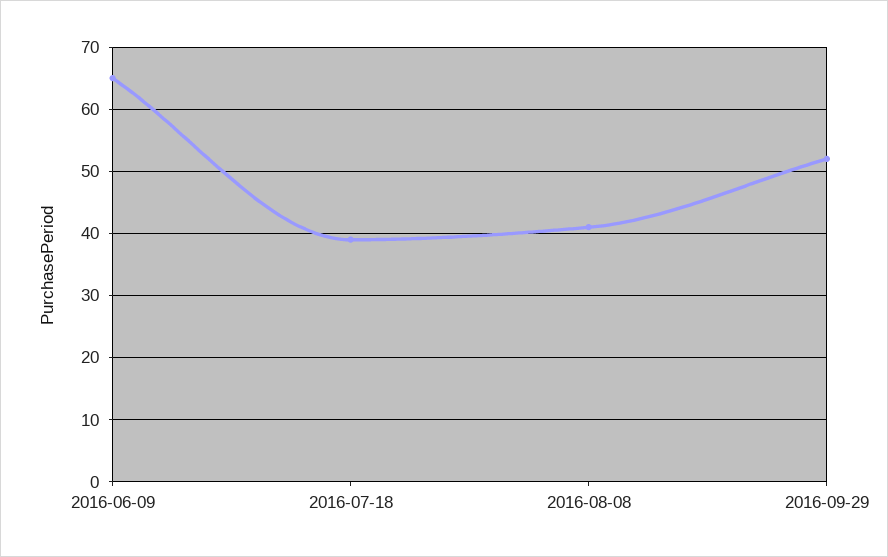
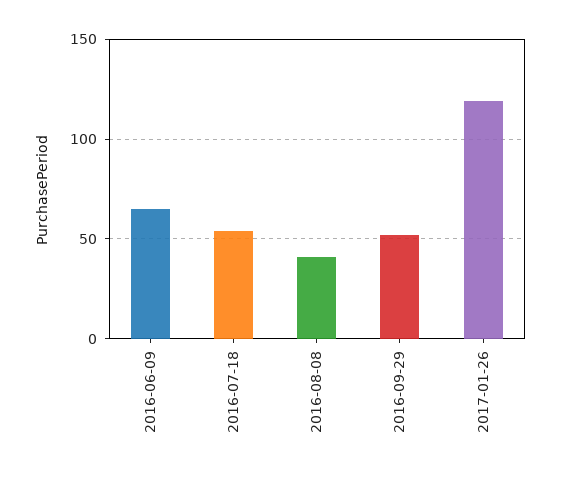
2016-07-18: 39 -> 55
2017-01-26: none -> 120

